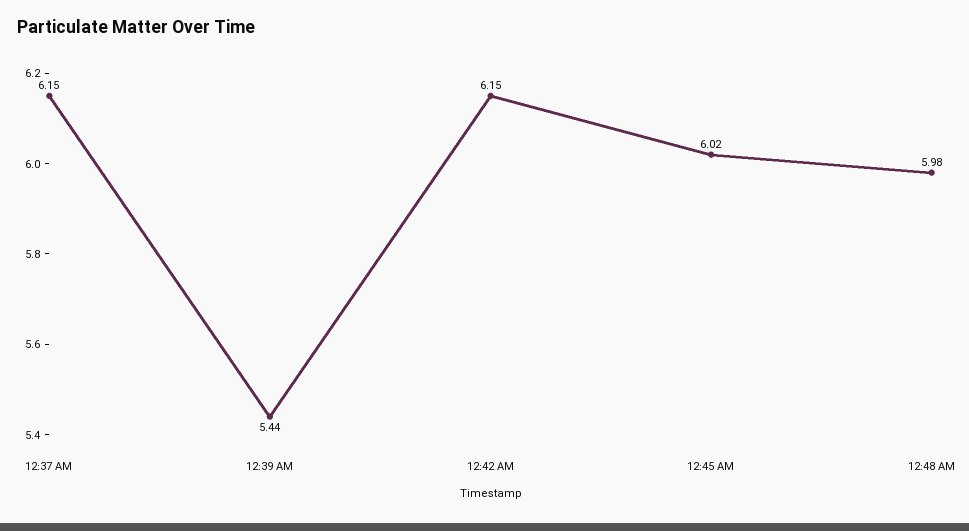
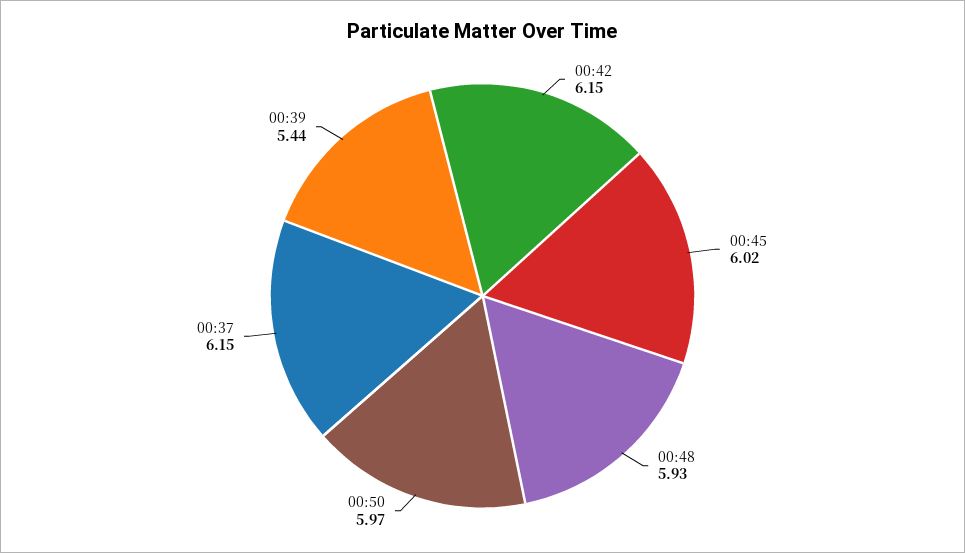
12:48 AM: 5.98 -> 5.93
00:50: none -> 5.97

